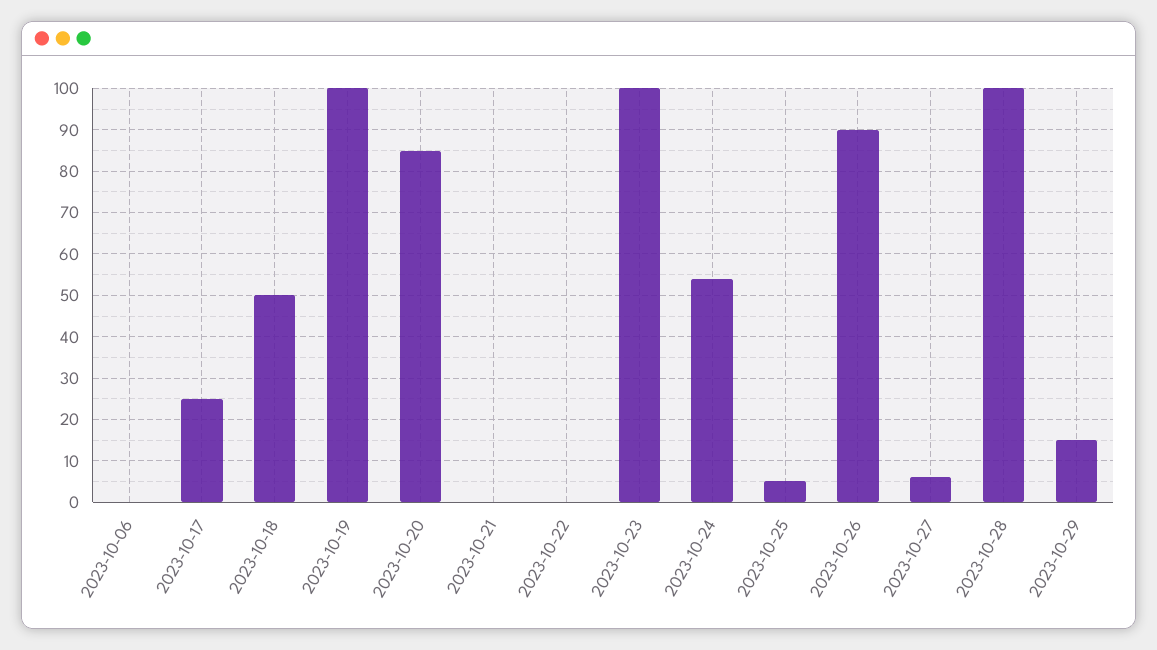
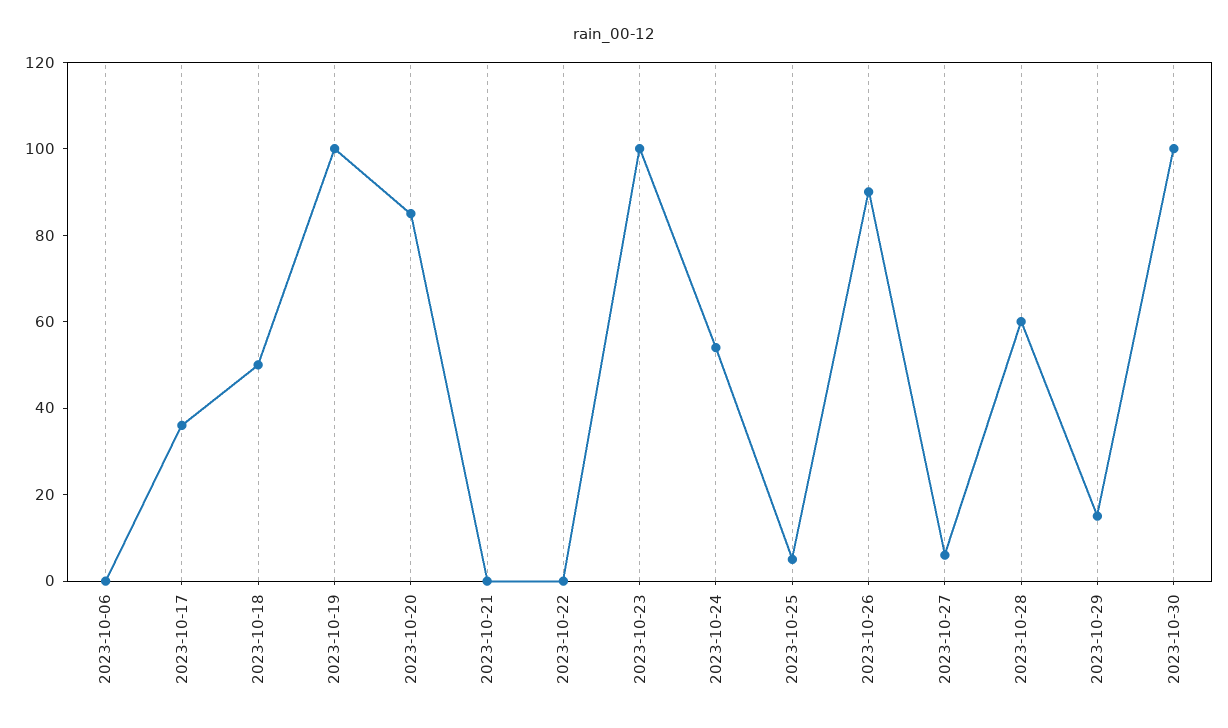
2023-10-17: 25 -> 35
2023-10-28: 100 -> 60
2023-10-30: none -> 100

